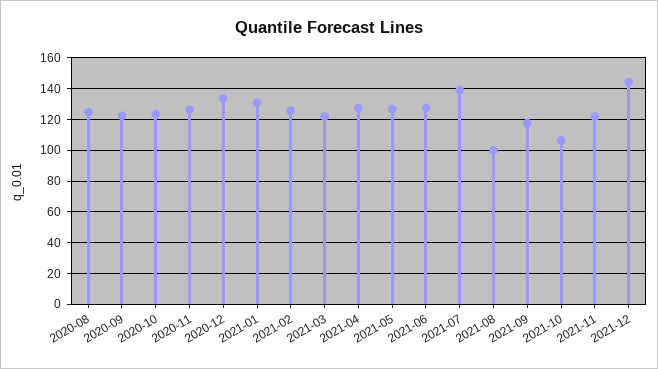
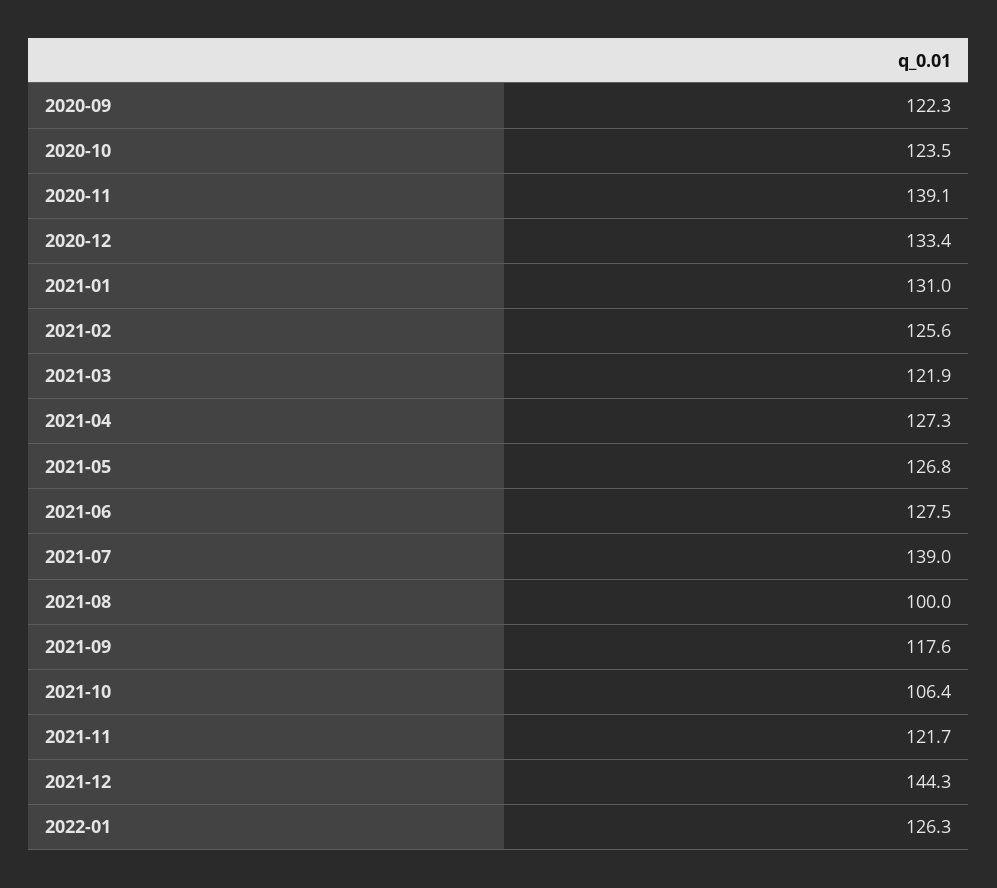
2020-08: 125 -> none
2020-11: 125 -> 139.1
2022-01: none -> 126.3

